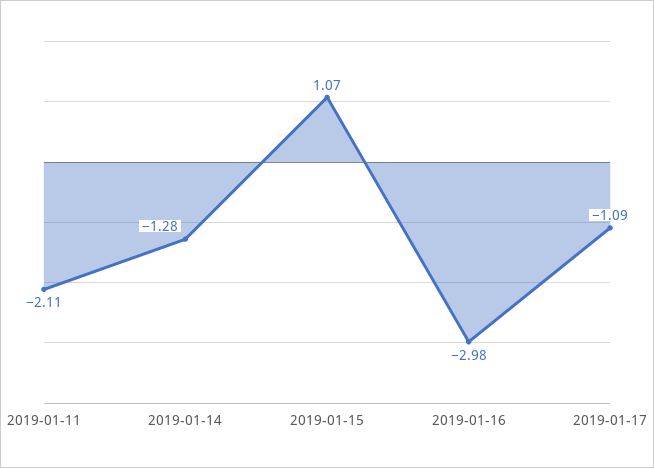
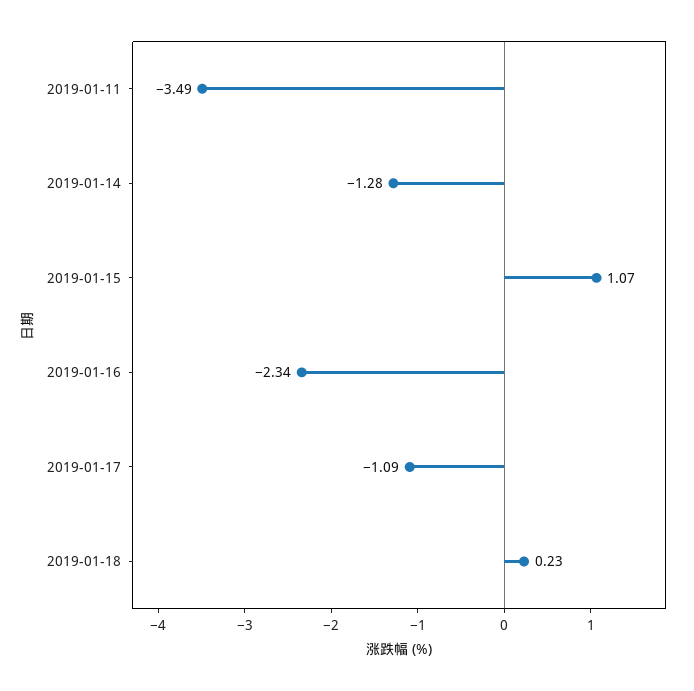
2019-01-11: -2.11 -> -3.49
2019-01-16: -2.98 -> -2.34
2019-01-18: none -> 0.23

